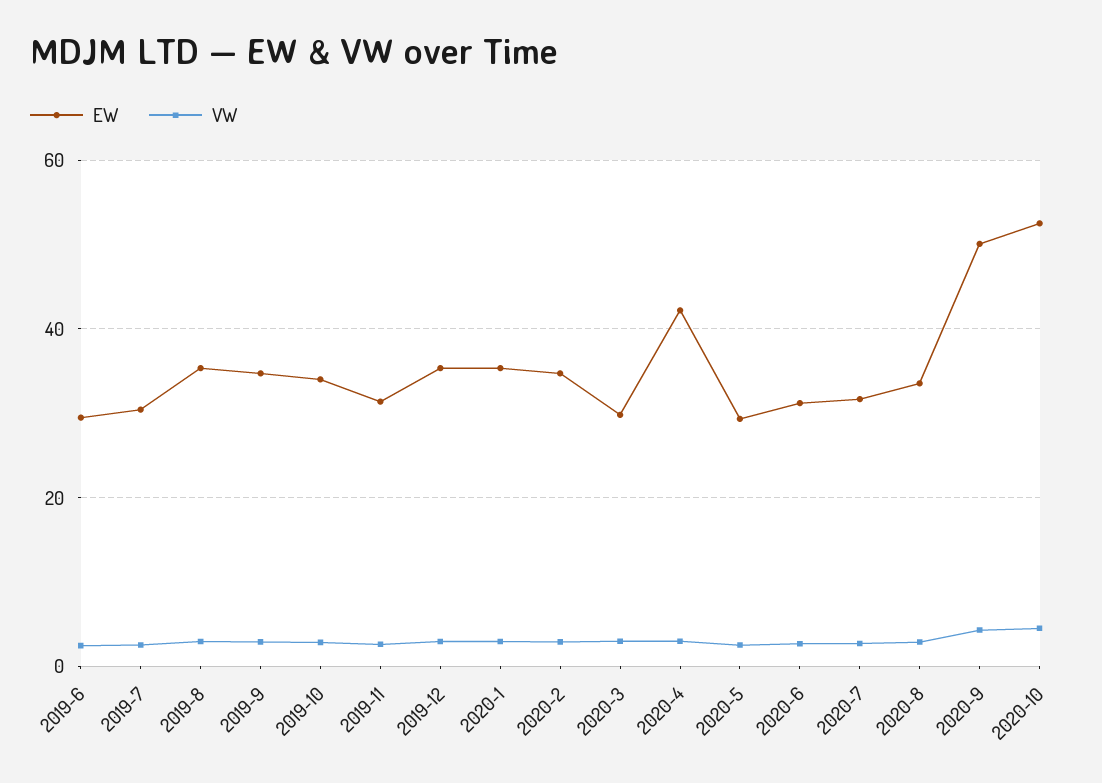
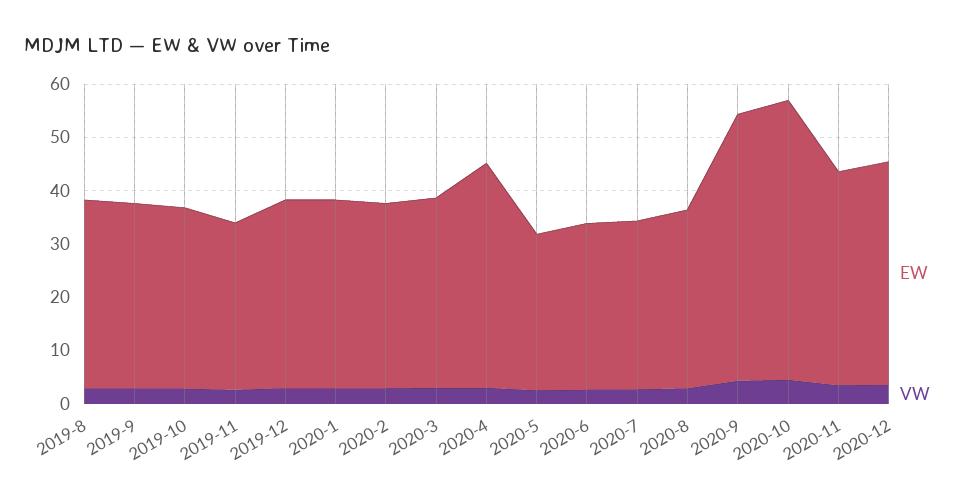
EW, 2019-6: 30 -> none
VW, 2019-6: 2 -> none
EW, 2019-7: 30 -> none
VW, 2019-7: 2 -> none
EW, 2020-3: 30 -> 36
EW, 2020-11: none -> 40
VW, 2020-11: none -> 4
EW, 2020-12: none -> 42
VW, 2020-12: none -> 4

